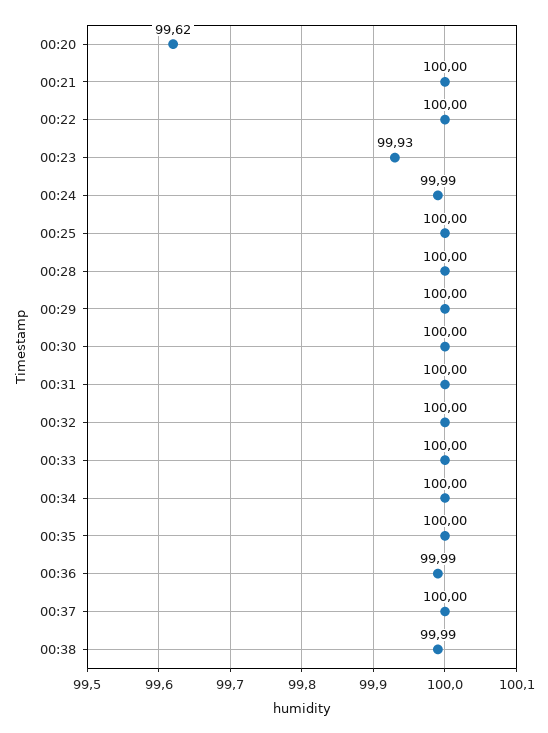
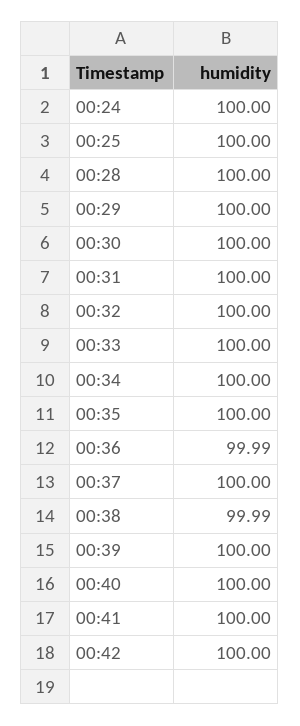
00:20: 99.62 -> none
00:21: 100 -> none
00:22: 100 -> none
00:23: 99.93 -> none
00:24: 99.99 -> 100
00:39: none -> 100
00:40: none -> 100
00:41: none -> 100
00:42: none -> 100

